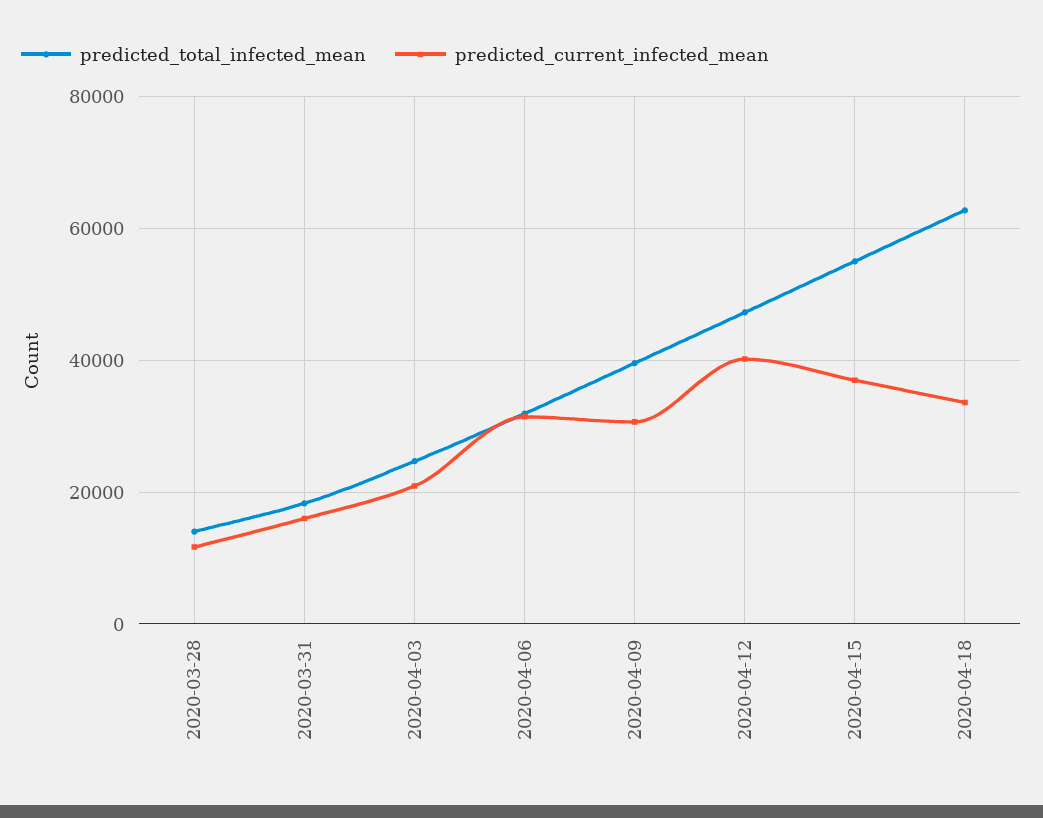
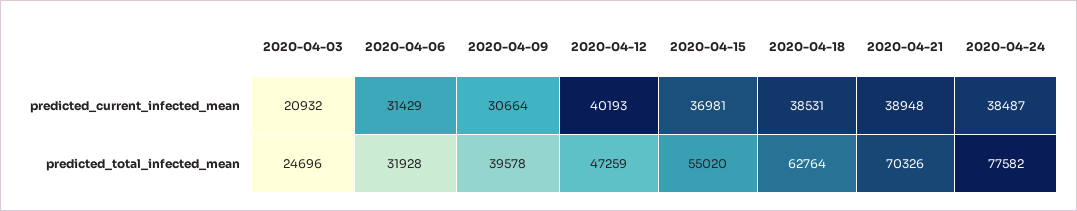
predicted_total_infected_mean, 2020-03-28: 14000 -> none
predicted_current_infected_mean, 2020-03-28: 12000 -> none
predicted_total_infected_mean, 2020-03-31: 18000 -> none
predicted_current_infected_mean, 2020-03-31: 16000 -> none
predicted_current_infected_mean, 2020-04-18: 34000 -> 38531
predicted_current_infected_mean, 2020-04-21: none -> 38948
predicted_current_infected_mean, 2020-04-24: none -> 38487
predicted_total_infected_mean, 2020-04-21: none -> 70326
predicted_total_infected_mean, 2020-04-24: none -> 77582

